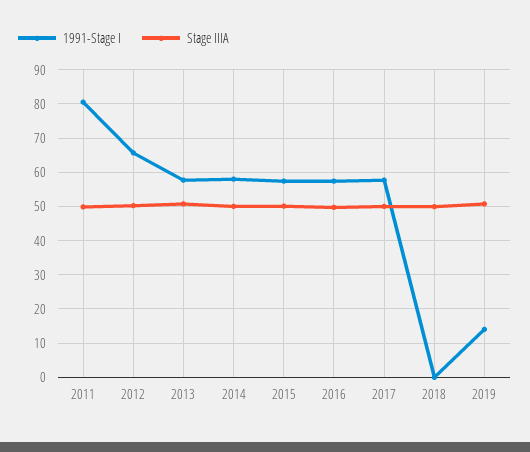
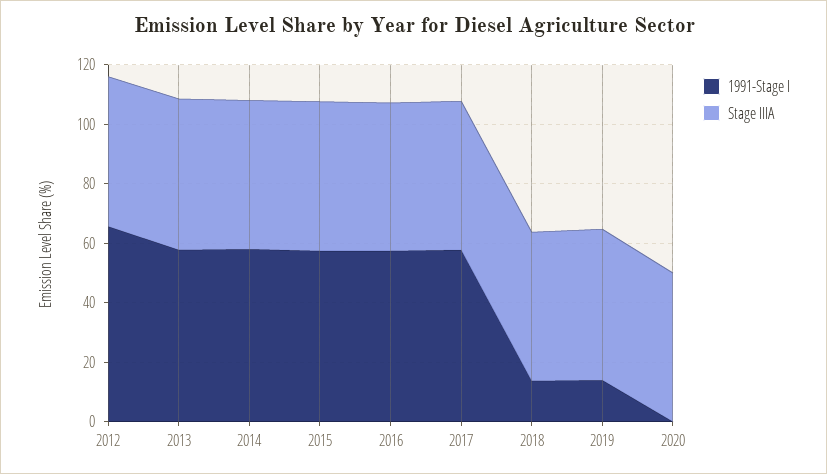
1991-Stage I, 2011: 80 -> none
Stage IIIA, 2011: 50 -> none
1991-Stage I, 2018: 0 -> 15
1991-Stage I, 2020: none -> 0
Stage IIIA, 2020: none -> 50

